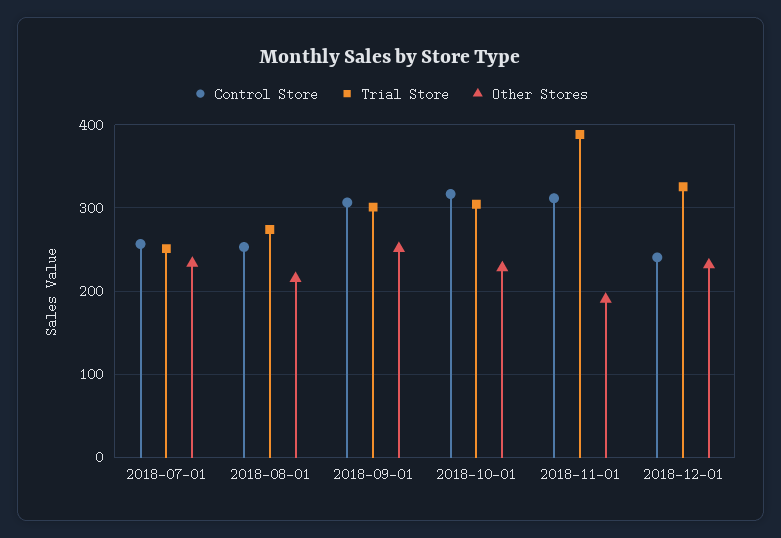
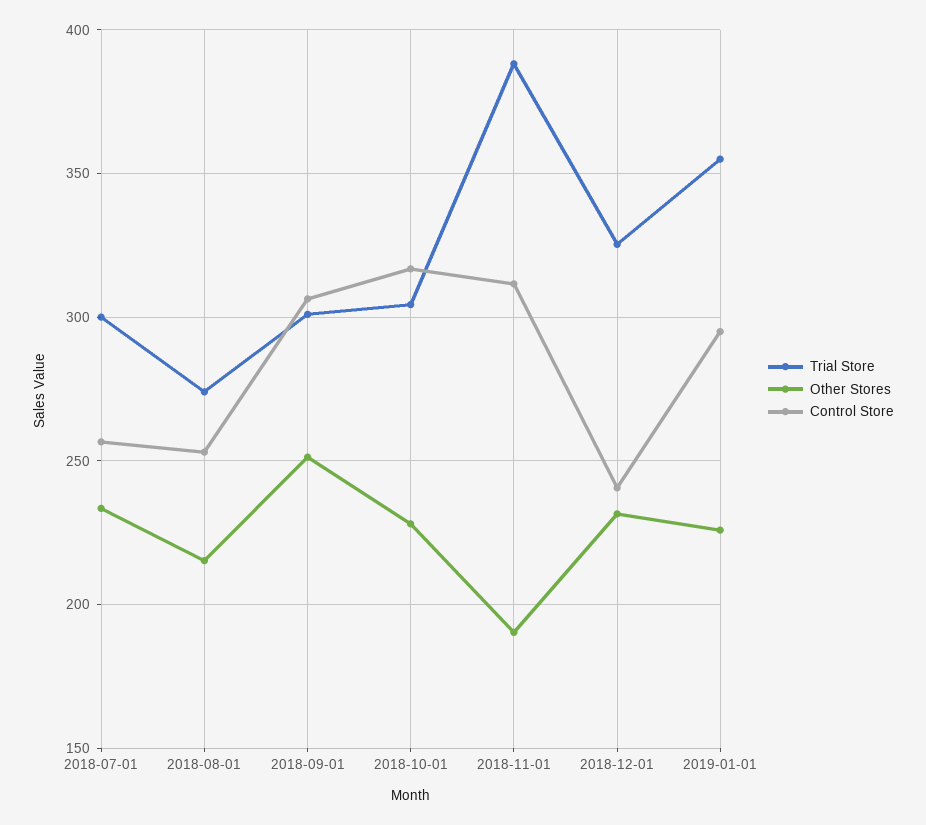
Trial Store, 2018-07-01: 250 -> 300
Trial Store, 2019-01-01: none -> 355
Other Stores, 2019-01-01: none -> 225
Control Store, 2019-01-01: none -> 295

